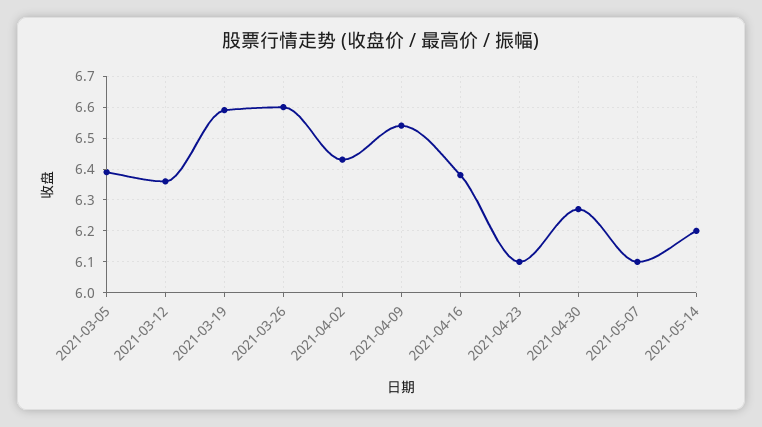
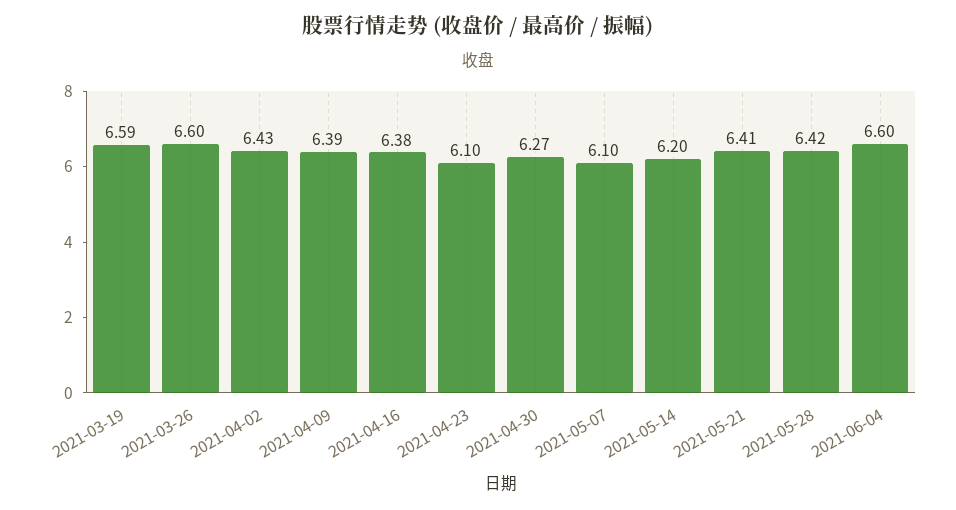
2021-03-05: 6.4 -> none
2021-03-12: 6.35 -> none
2021-04-09: 6.55 -> 6.39
2021-05-21: none -> 6.41
2021-05-28: none -> 6.42
2021-06-04: none -> 6.6

